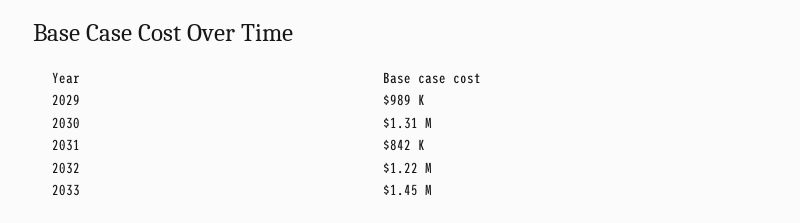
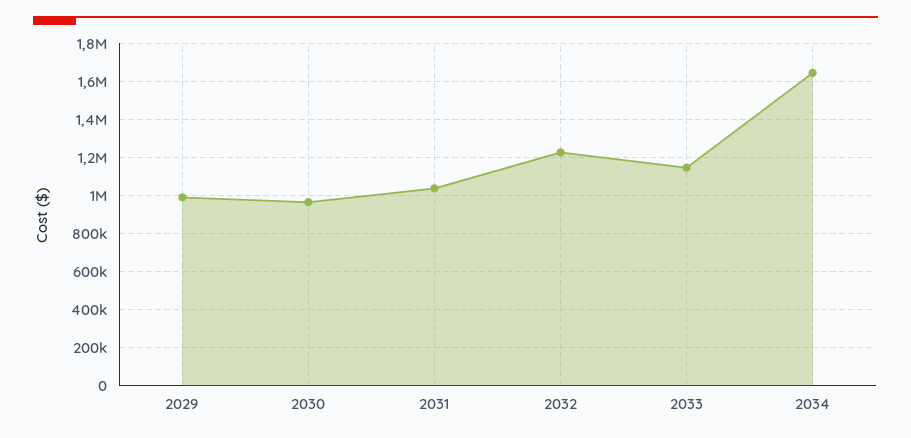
2030: 1310000 -> 950000
2031: 842000 -> 1050000
2033: 1450000 -> 1150000
2034: none -> 1650000

